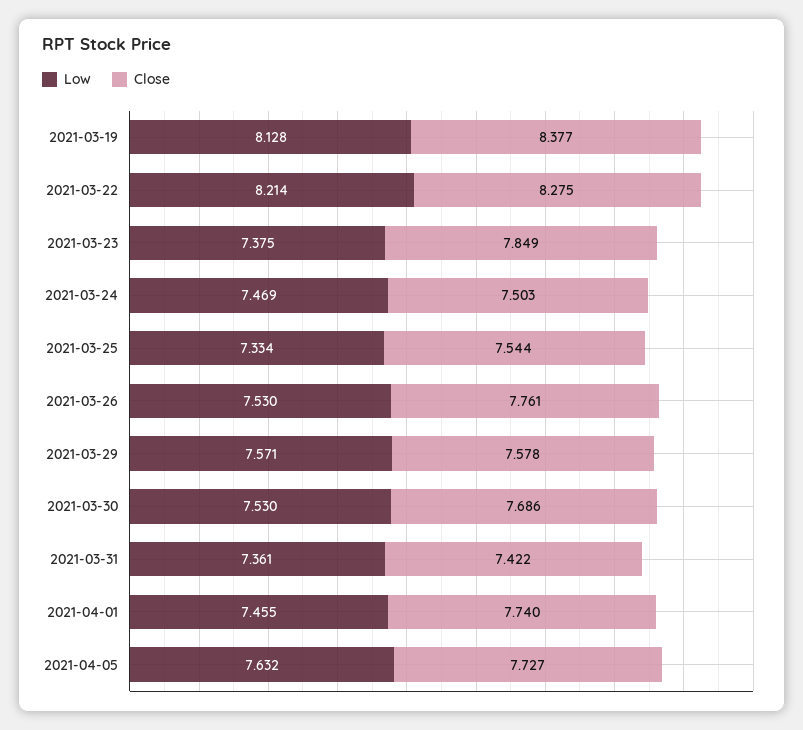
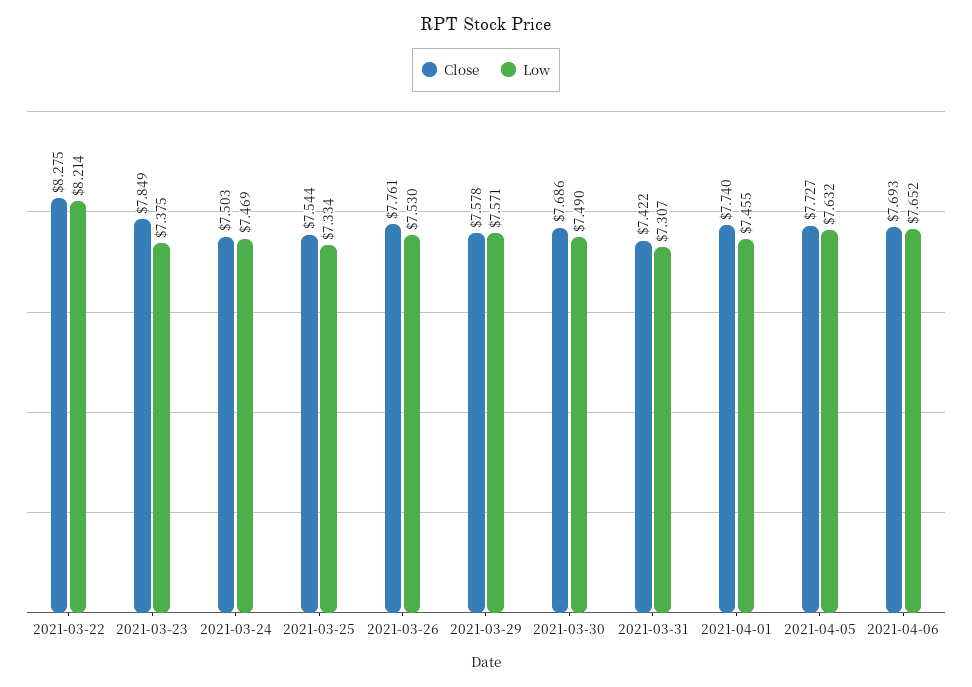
Low, 2021-03-19: 8.128 -> none
Close, 2021-03-19: 8.377 -> none
Low, 2021-03-30: 7.53 -> 7.49
Low, 2021-03-31: 7.361 -> 7.307
Close, 2021-04-06: none -> 7.693
Low, 2021-04-06: none -> 7.652

